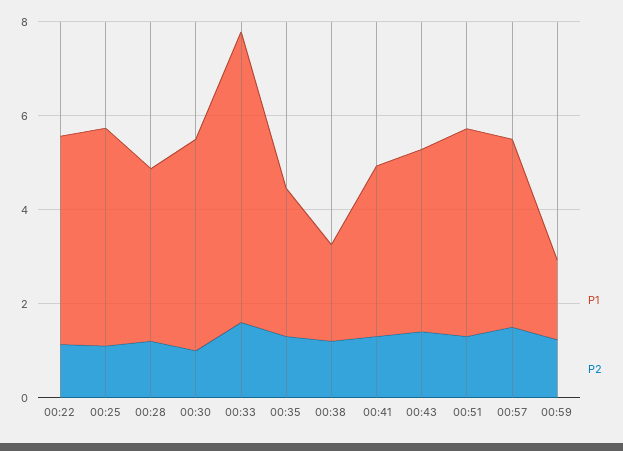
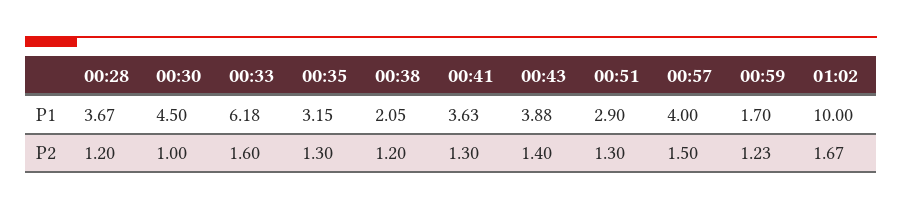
P1, 00:22: 4.5 -> none
P2, 00:22: 1 -> none
P1, 00:25: 4.5 -> none
P2, 00:25: 1 -> none
P1, 00:51: 4.5 -> 2.9
P1, 01:02: none -> 10
P2, 01:02: none -> 1.67

